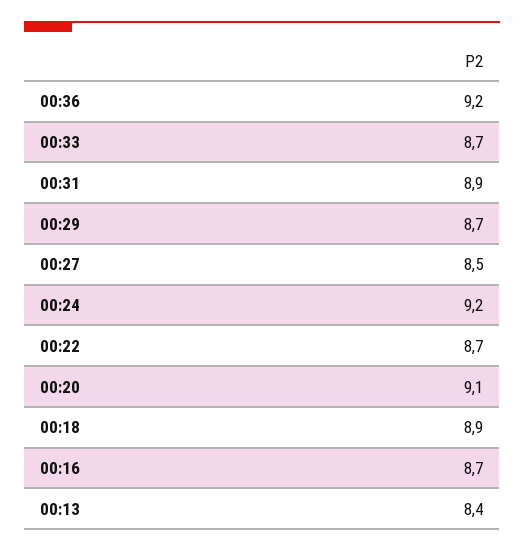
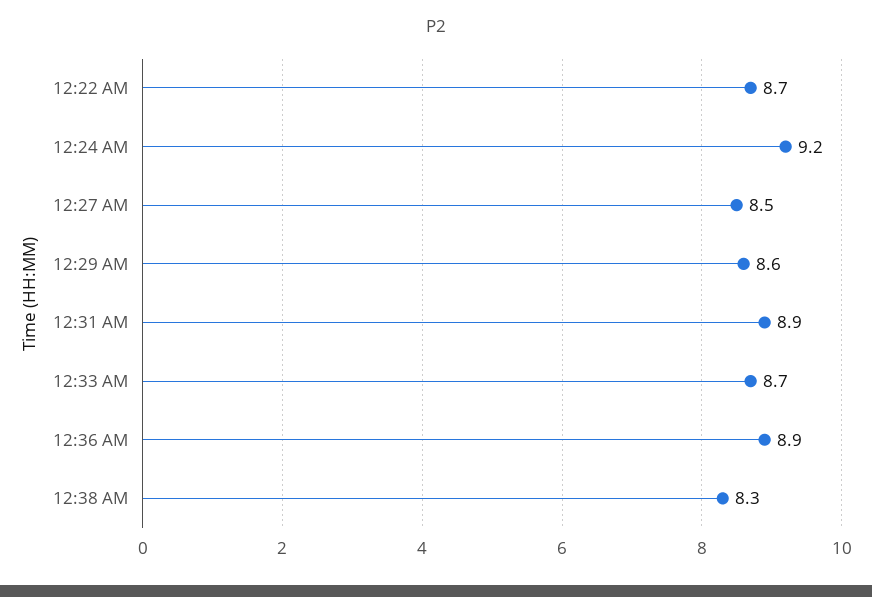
00:36: 9.2 -> 8.9
00:29: 8.7 -> 8.6
00:20: 9.1 -> none
00:18: 8.9 -> none
00:16: 8.7 -> none
00:13: 8.4 -> none
12:38 AM: none -> 8.3

